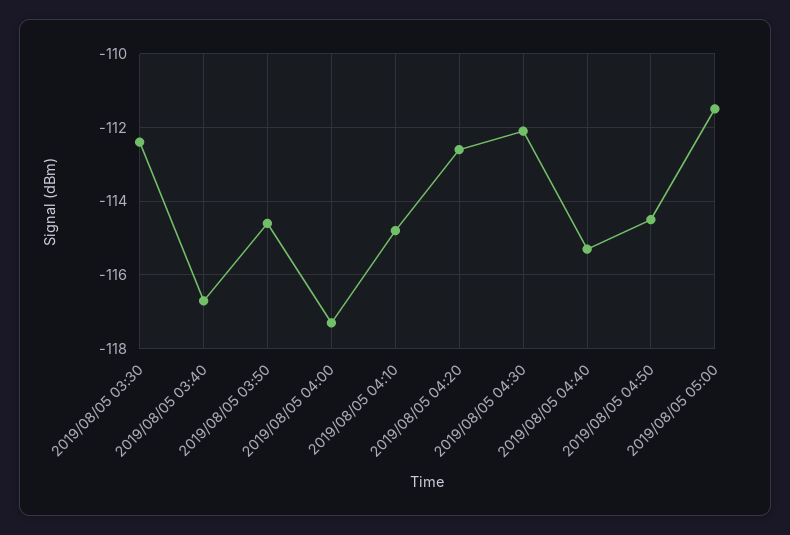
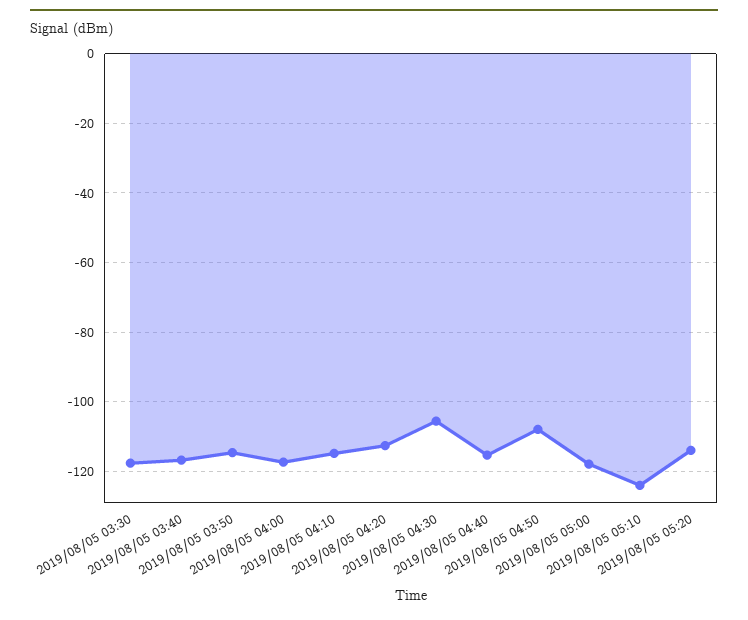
2019/08/05 03:30: -112.5 -> -118
2019/08/05 04:30: -112 -> -106
2019/08/05 04:50: -114.5 -> -108
2019/08/05 05:00: -111.5 -> -118
2019/08/05 05:10: none -> -124
2019/08/05 05:20: none -> -114

